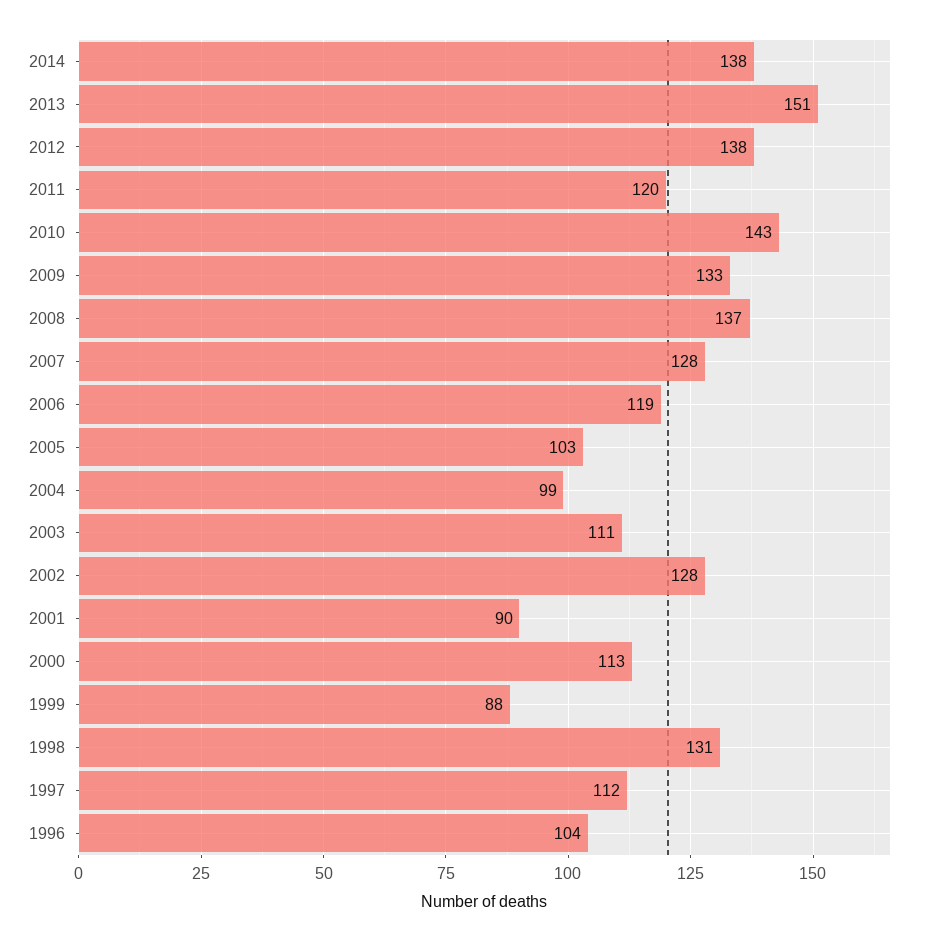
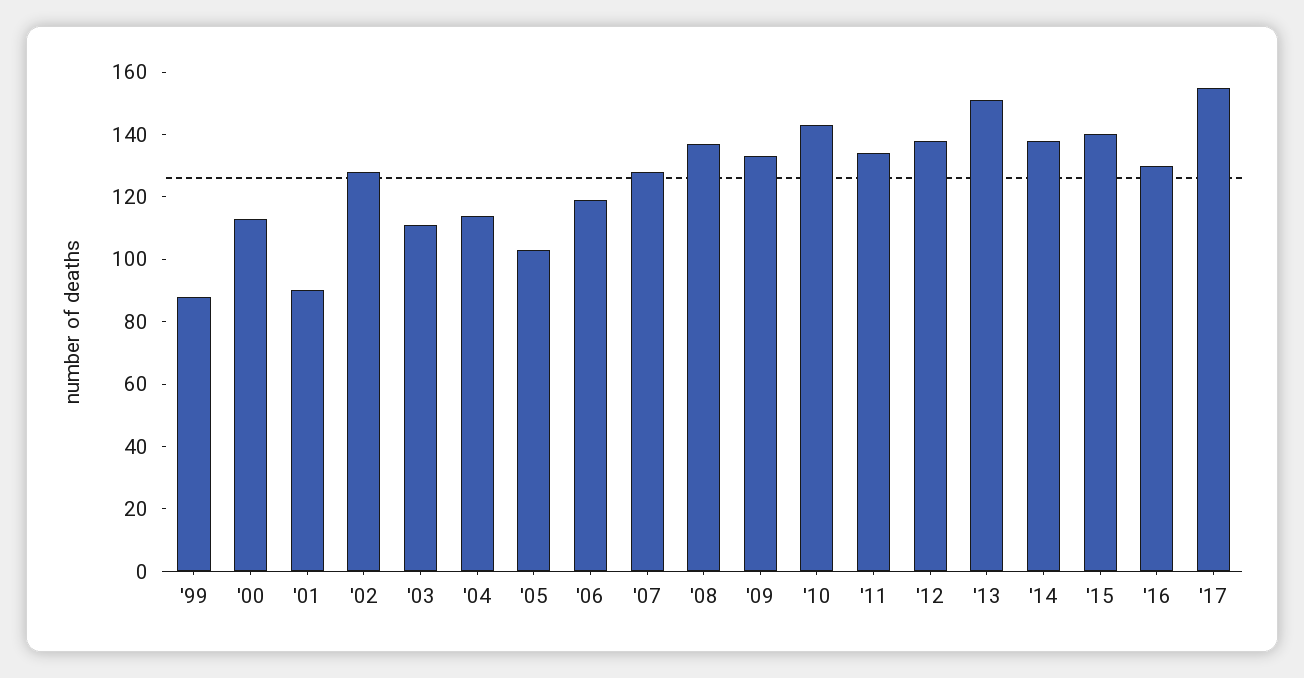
2011: 120 -> 135
2004: 99 -> 115
1998: 131 -> none
1997: 112 -> none
1996: 104 -> none
'15: none -> 140
'16: none -> 130
'17: none -> 155

